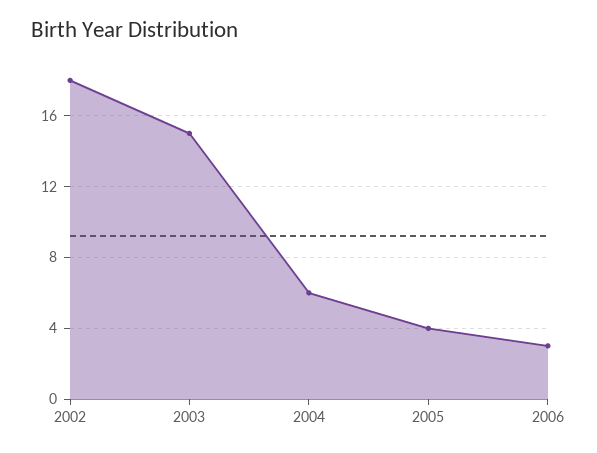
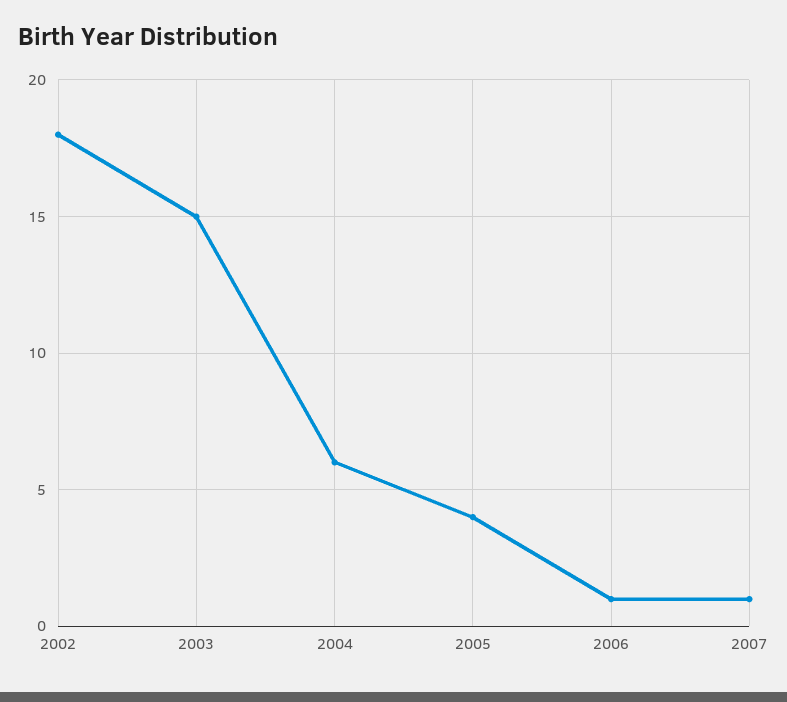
2006: 3 -> 1
2007: none -> 1

